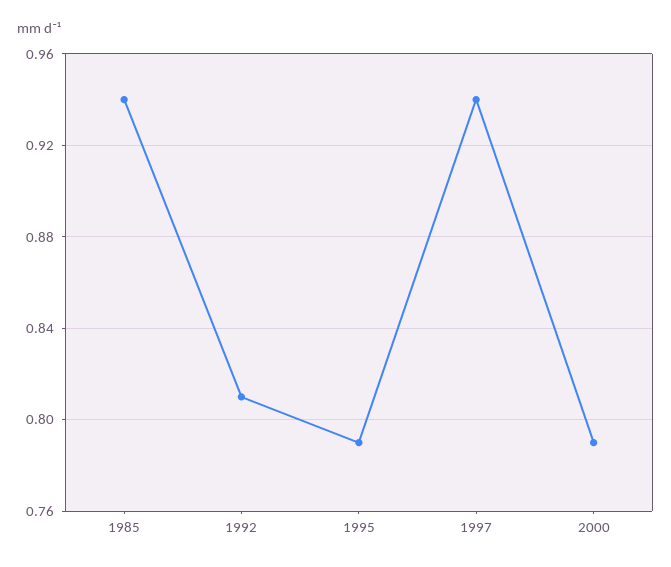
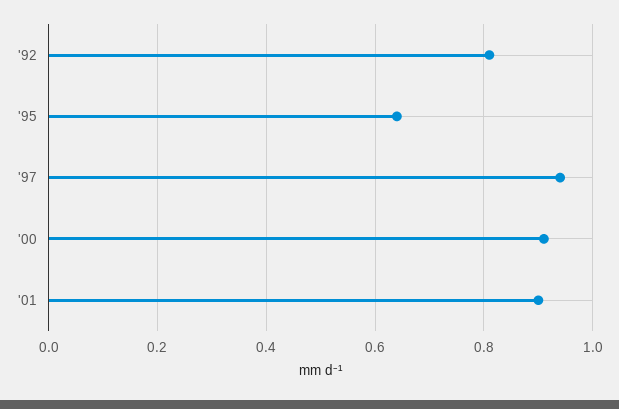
1985: 0.94 -> none
1995: 0.79 -> 0.65
2000: 0.79 -> 0.9
'01: none -> 0.9

